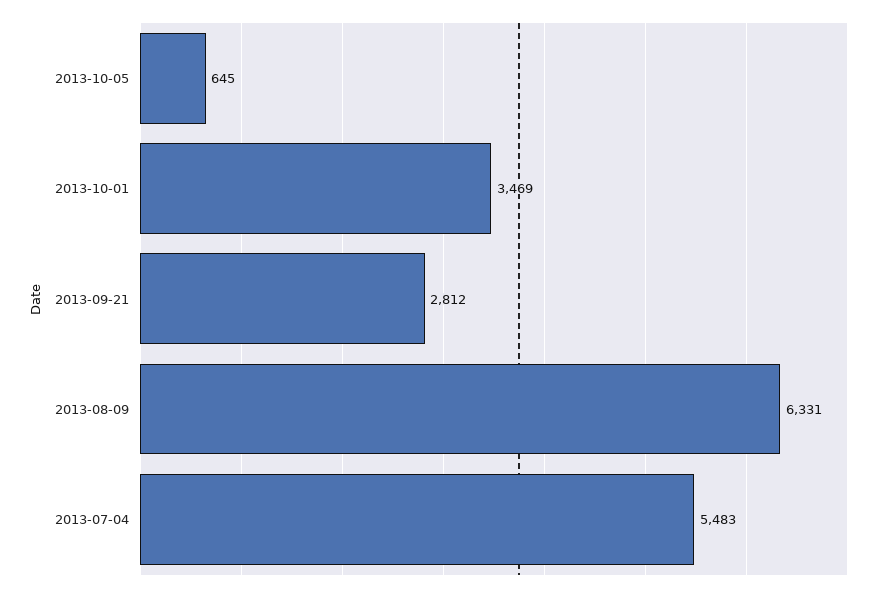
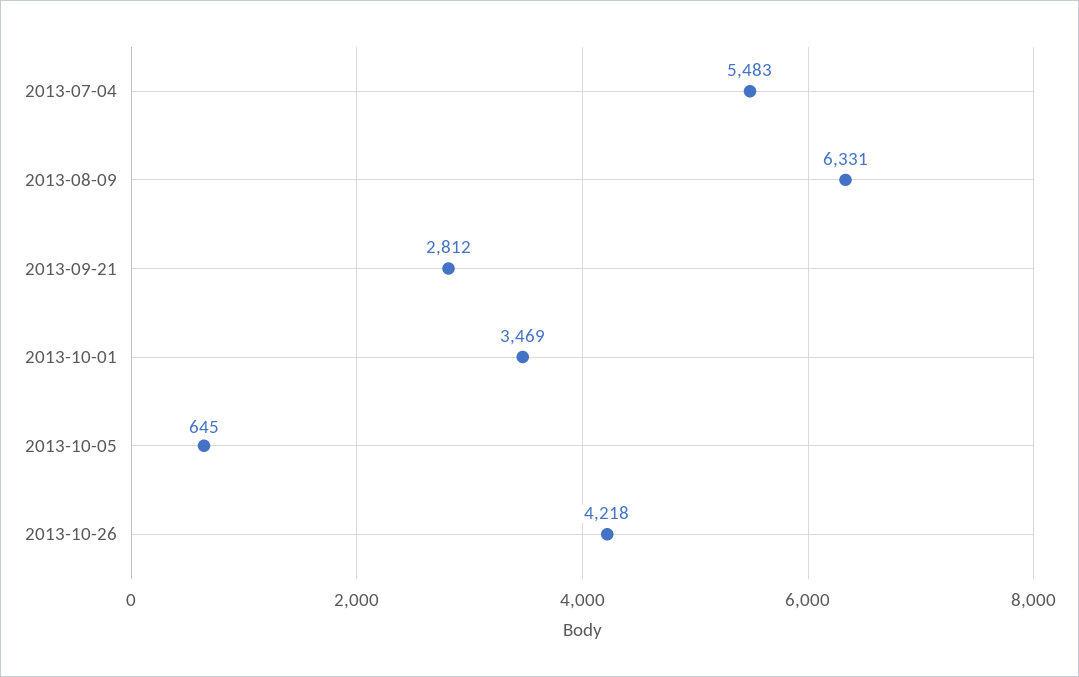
2013-10-26: none -> 4218

